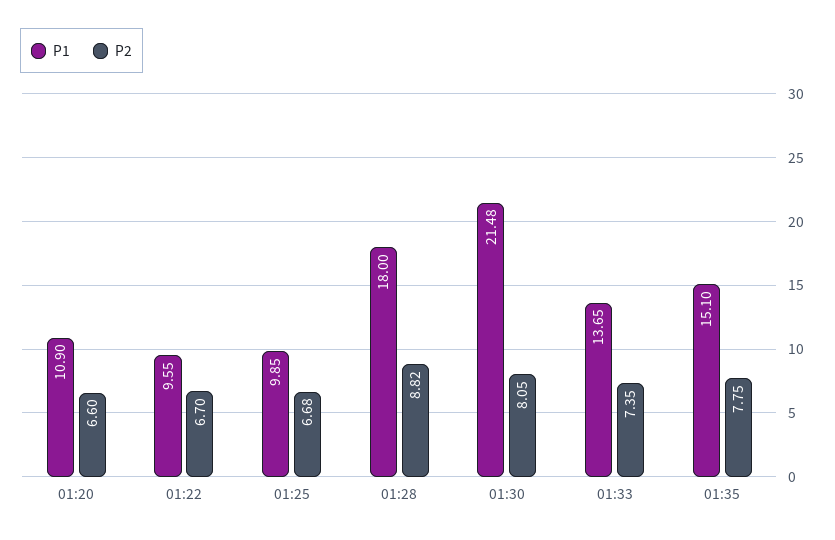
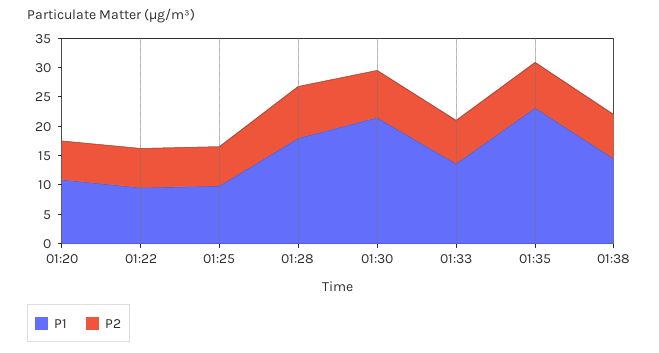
P1, 01:35: 15.1 -> 22.5
P1, 01:38: none -> 15
P2, 01:38: none -> 7.5

